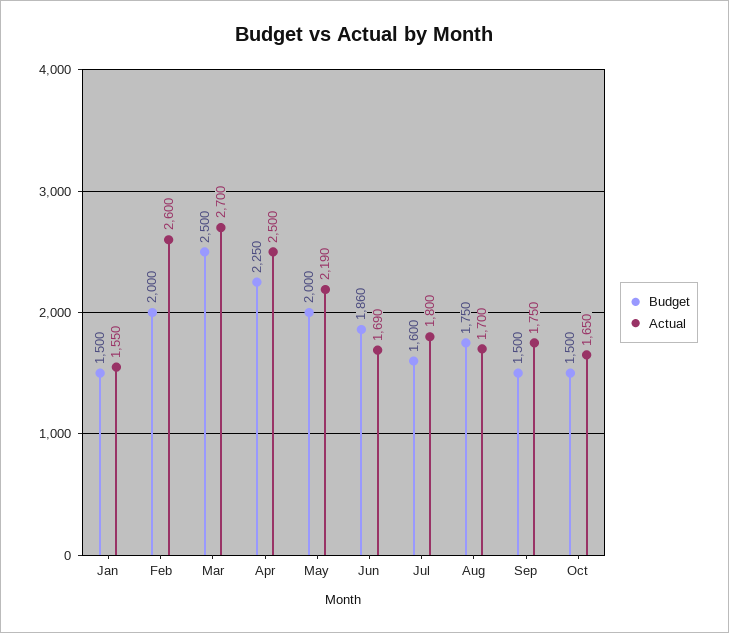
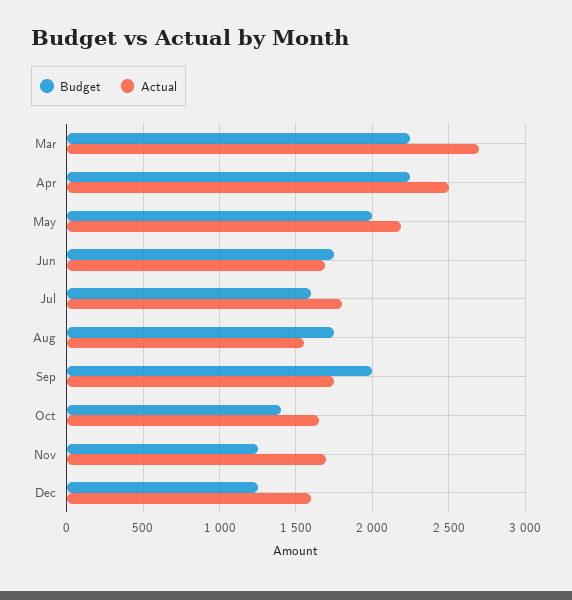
Budget, Jan: 1500 -> none
Actual, Jan: 1550 -> none
Budget, Feb: 2000 -> none
Actual, Feb: 2600 -> none
Budget, Mar: 2500 -> 2250
Budget, Jun: 1860 -> 1750
Actual, Aug: 1700 -> 1550
Budget, Sep: 1500 -> 2000
Budget, Oct: 1500 -> 1400
Budget, Nov: none -> 1250
Actual, Nov: none -> 1700
Budget, Dec: none -> 1250
Actual, Dec: none -> 1600

